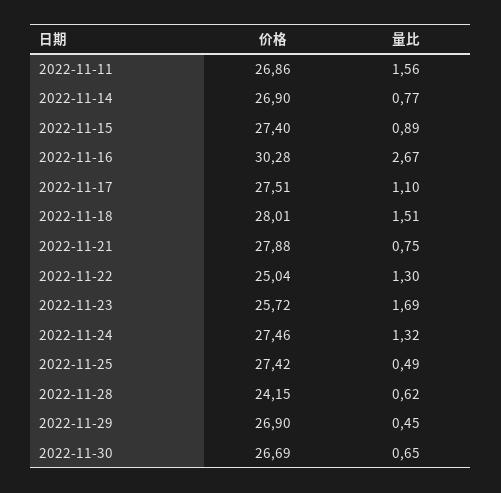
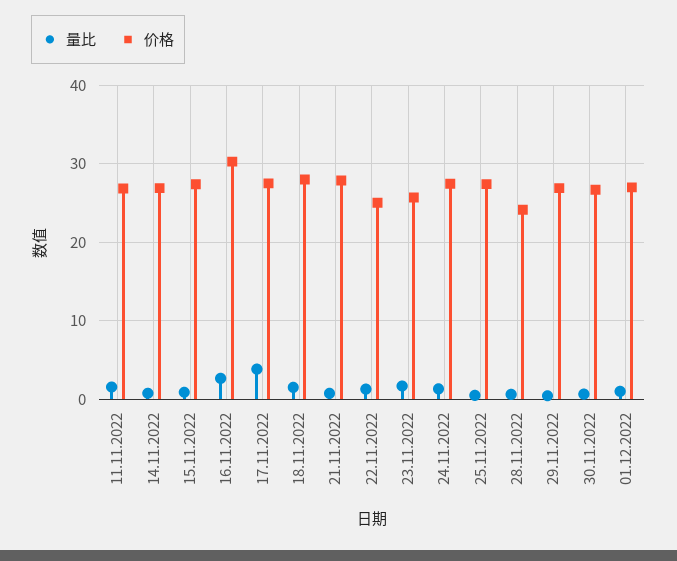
量比, 2022-11-17: 1.1 -> 4
量比, 01.12.2022: none -> 1
价格, 01.12.2022: none -> 27

